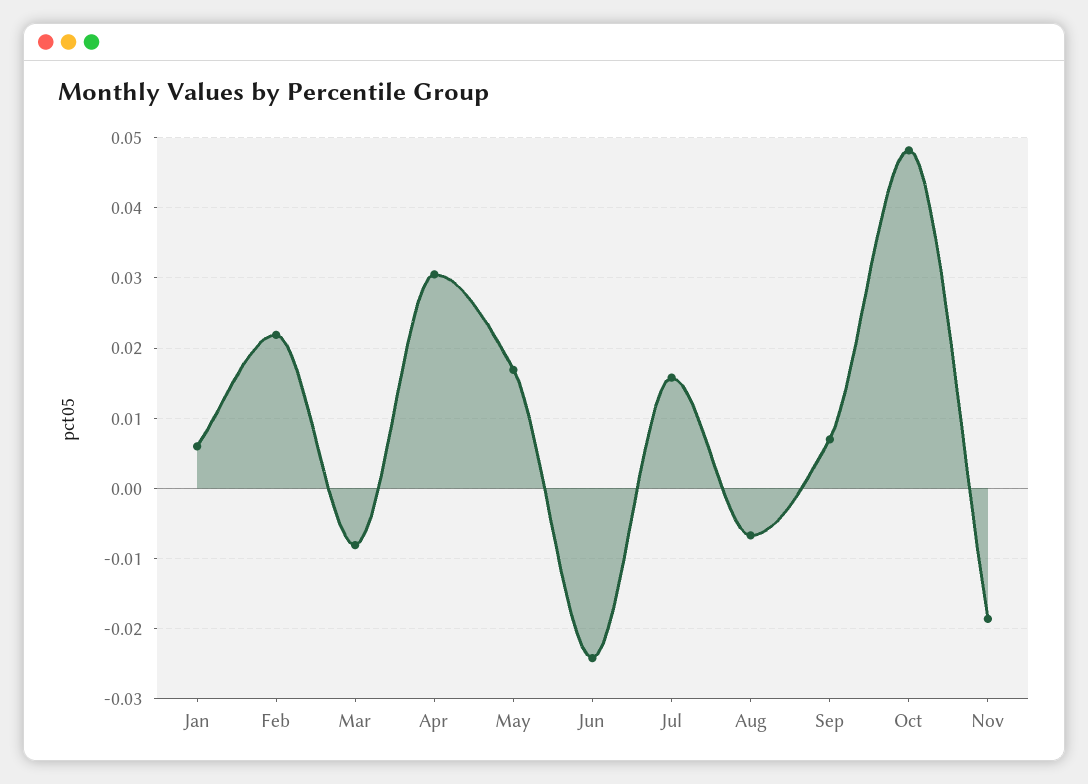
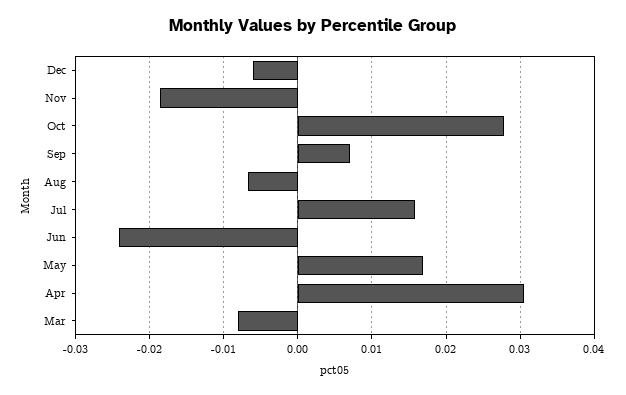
Jan: 0.006 -> none
Feb: 0.022 -> none
Oct: 0.048 -> 0.028
Dec: none -> -0.006

